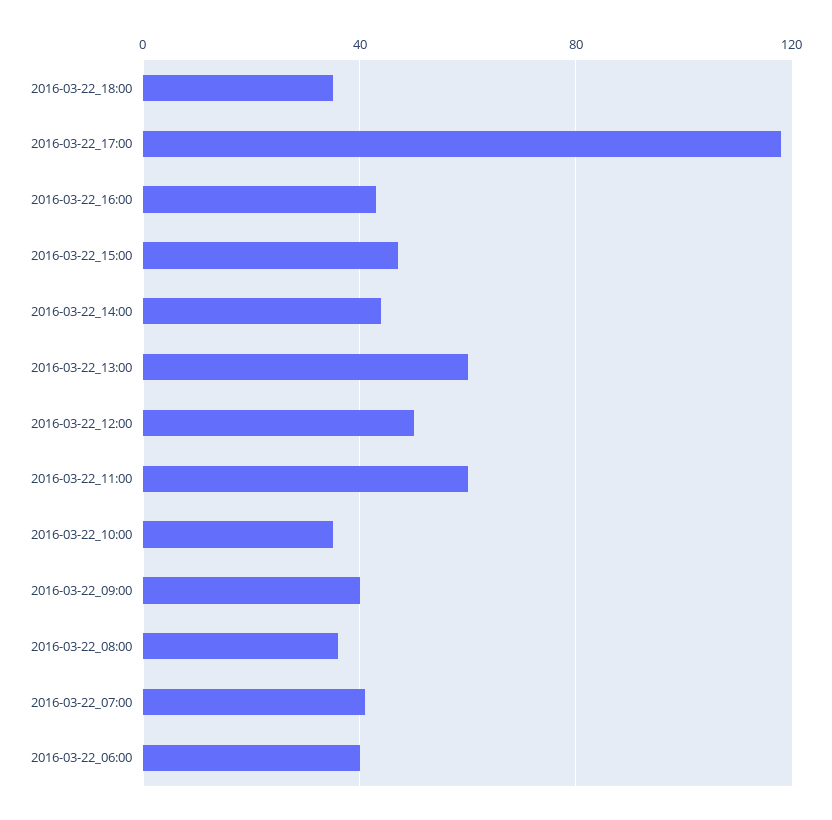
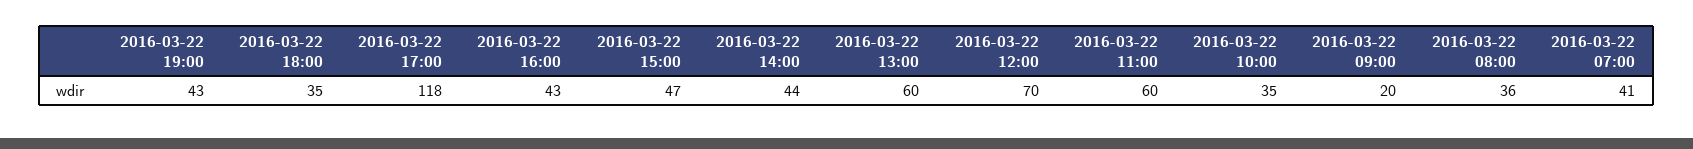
2016-03-22_12:00: 50 -> 70
2016-03-22_09:00: 40 -> 20
2016-03-22_06:00: 40 -> none
2016-03-22 19:00: none -> 43

